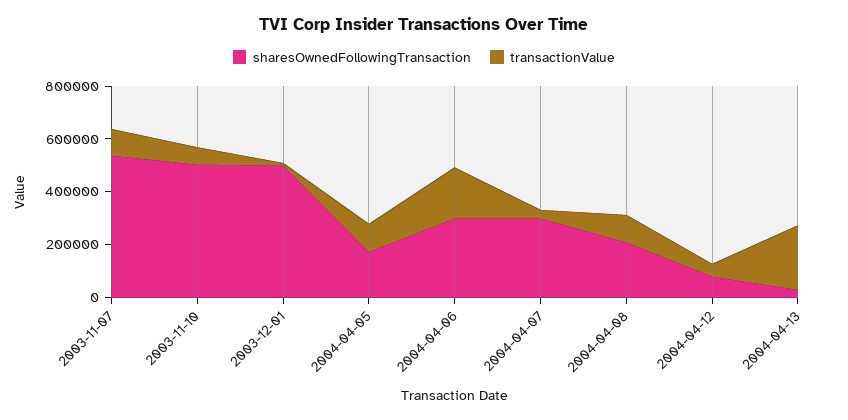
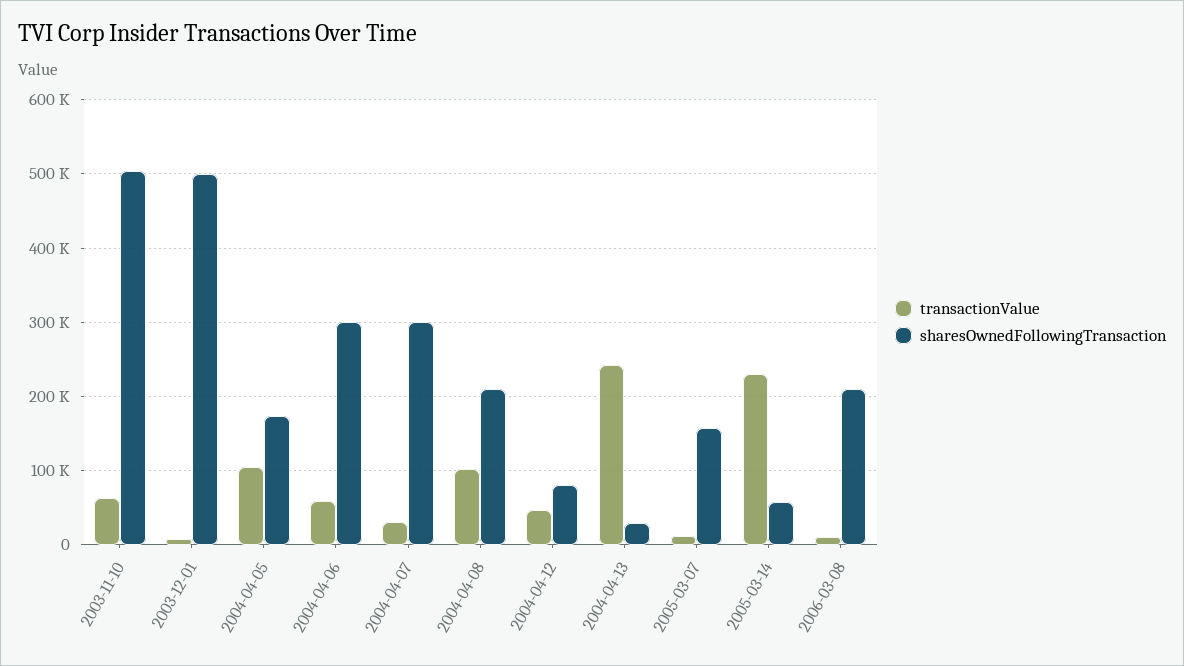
sharesOwnedFollowingTransaction, 2003-11-07: 550000 -> none
transactionValue, 2003-11-07: 100000 -> none
transactionValue, 2004-04-06: 200000 -> 60000
transactionValue, 2005-03-07: none -> 10000
sharesOwnedFollowingTransaction, 2005-03-07: none -> 160000
transactionValue, 2005-03-14: none -> 230000
sharesOwnedFollowingTransaction, 2005-03-14: none -> 60000
transactionValue, 2006-03-08: none -> 10000
sharesOwnedFollowingTransaction, 2006-03-08: none -> 210000

